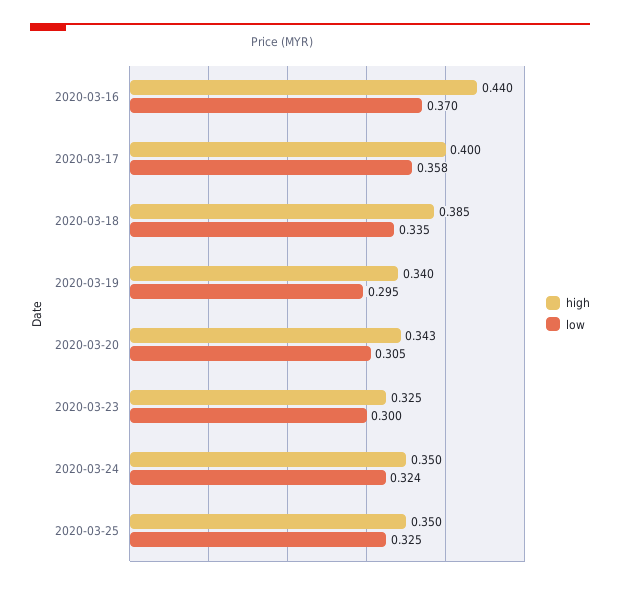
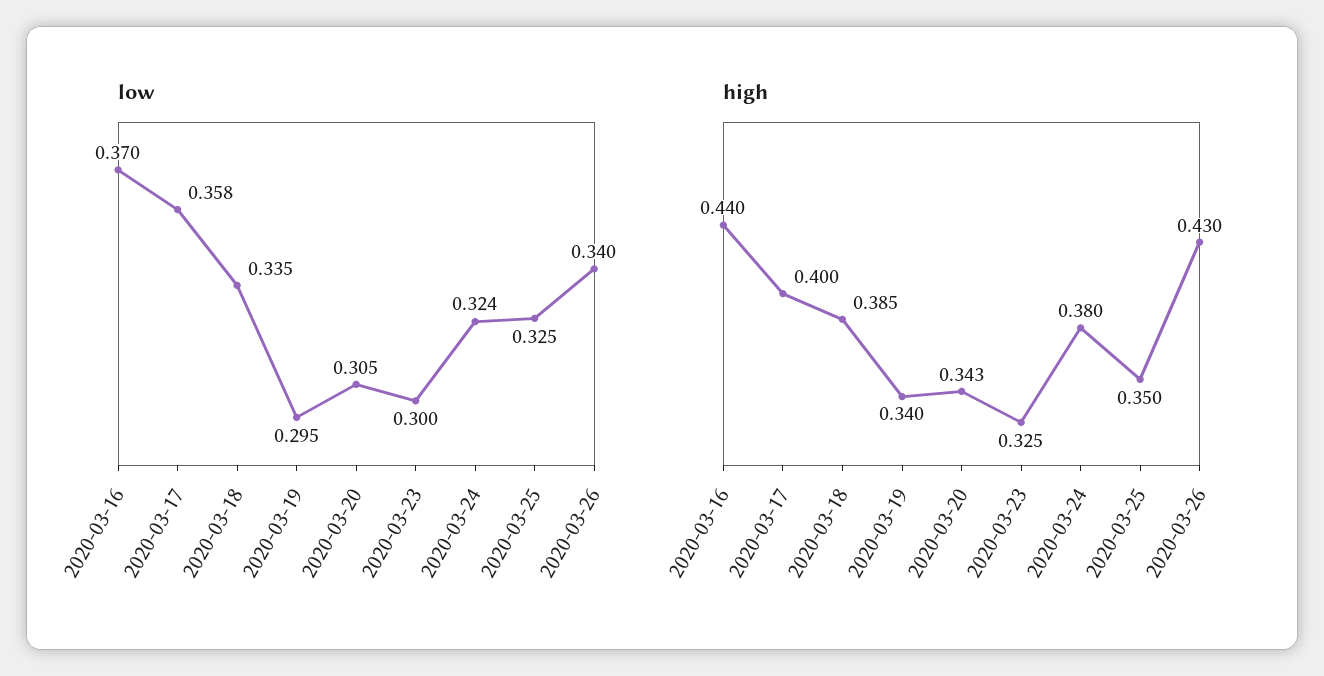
high, 2020-03-24: 0.35 -> 0.38
low, 2020-03-26: none -> 0.34
high, 2020-03-26: none -> 0.43

